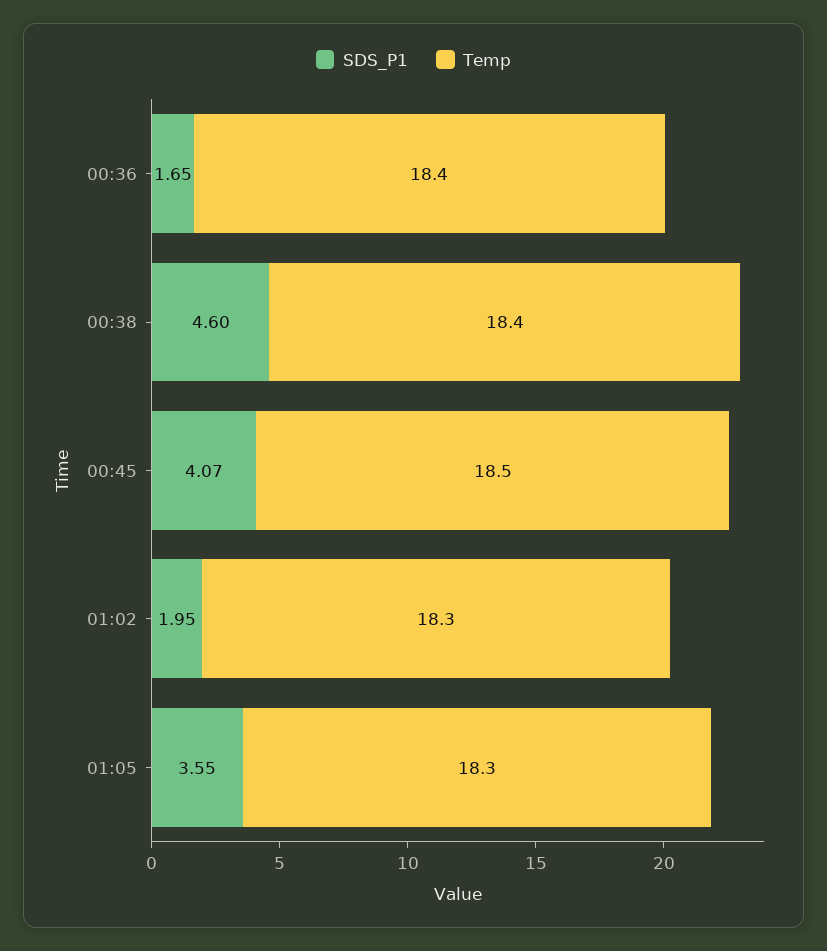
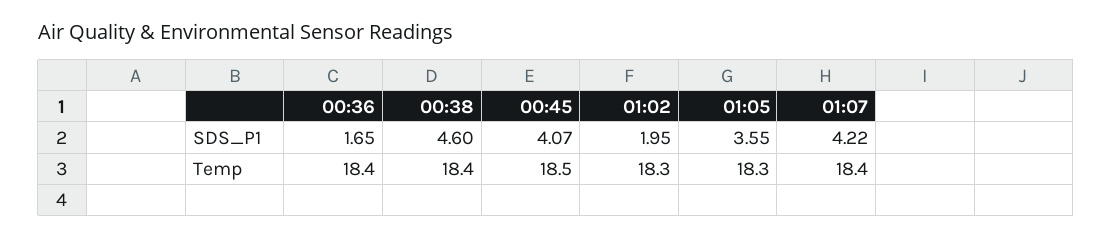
SDS_P1, 01:07: none -> 4.22
Temp, 01:07: none -> 18.4

